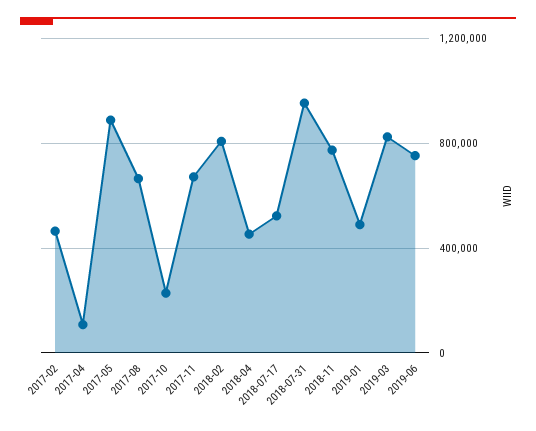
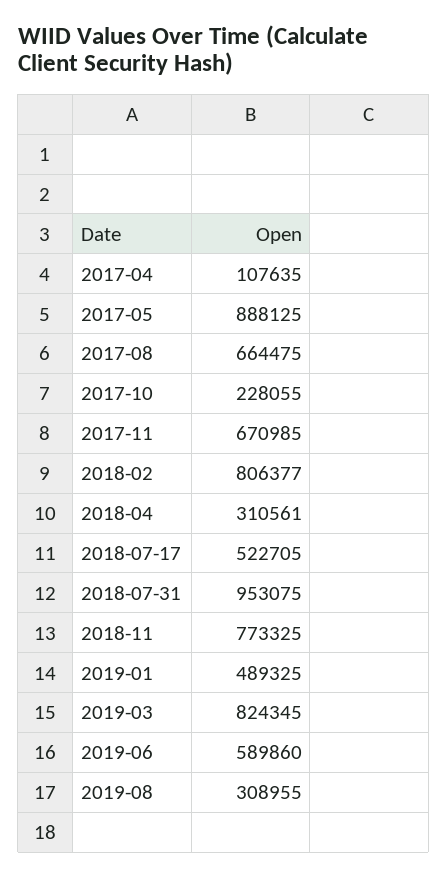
2017-02: 450000 -> none
2018-04: 450000 -> 310561
2019-06: 750000 -> 589860
2019-08: none -> 308955

